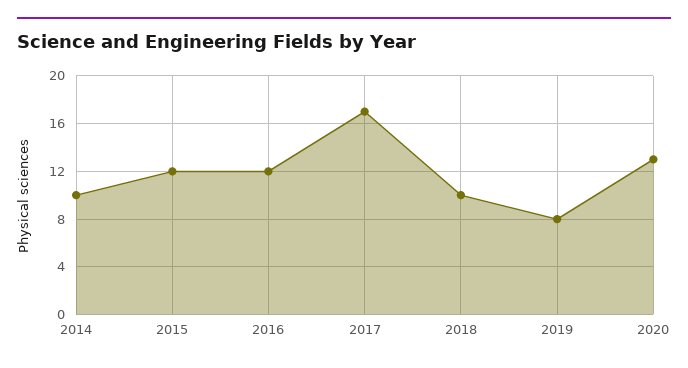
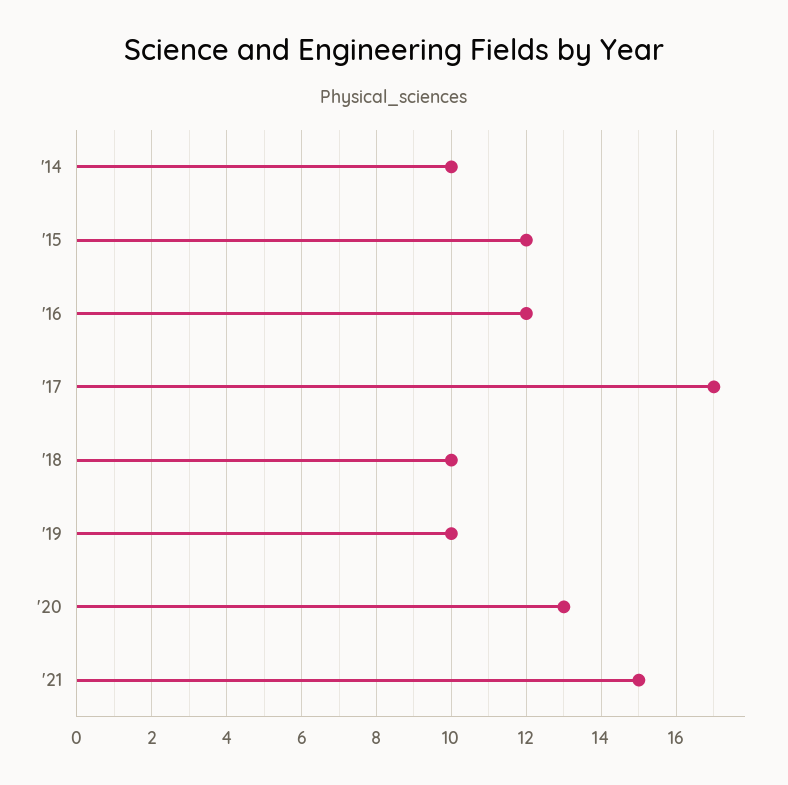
2019: 8 -> 10
'21: none -> 15

